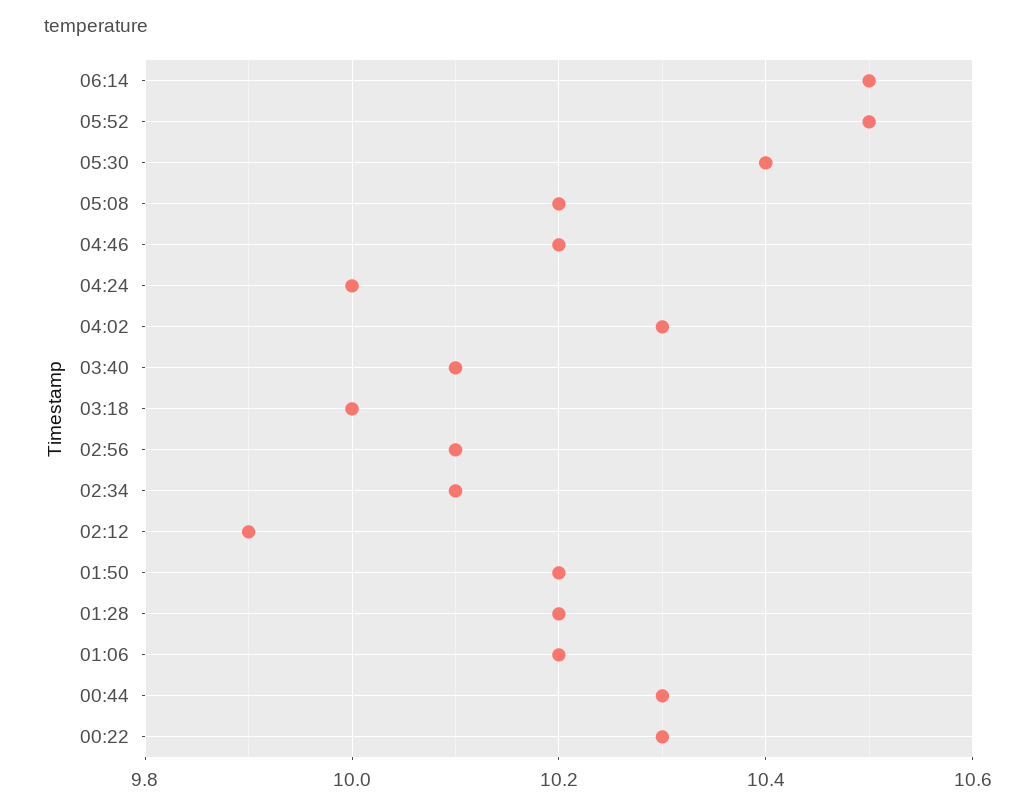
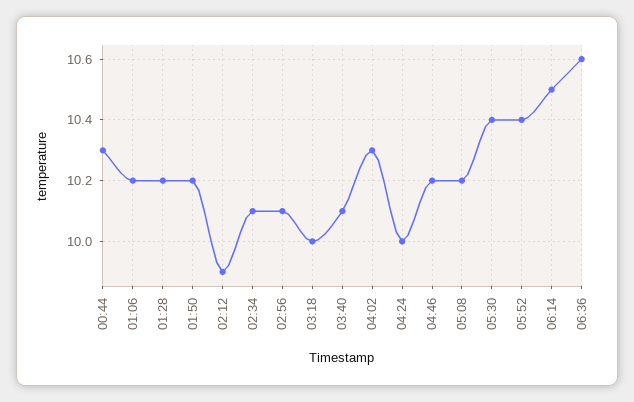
05:52: 10.5 -> 10.4
00:22: 10.3 -> none
06:36: none -> 10.6

